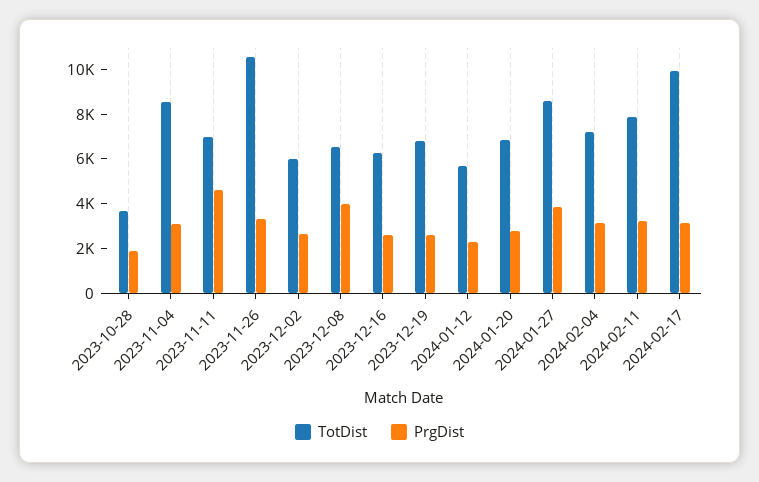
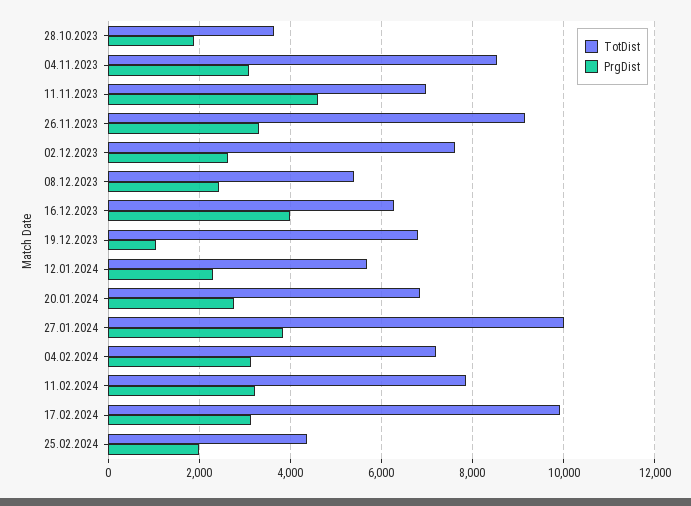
TotDist, 2023-11-26: 10500 -> 9200
TotDist, 2023-12-02: 6000 -> 7600
TotDist, 2023-12-08: 6500 -> 5400
PrgDist, 2023-12-08: 4000 -> 2400
PrgDist, 2023-12-16: 2500 -> 4000
PrgDist, 2023-12-19: 2500 -> 1000
TotDist, 2024-01-27: 8500 -> 10000
TotDist, 25.02.2024: none -> 4400
PrgDist, 25.02.2024: none -> 2000

